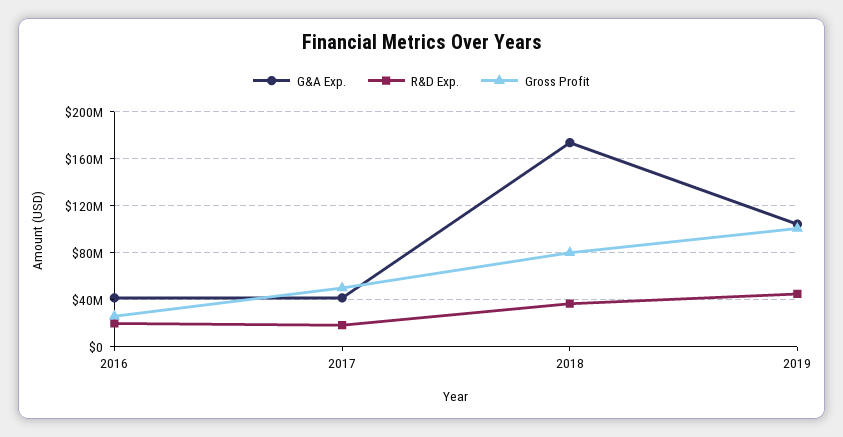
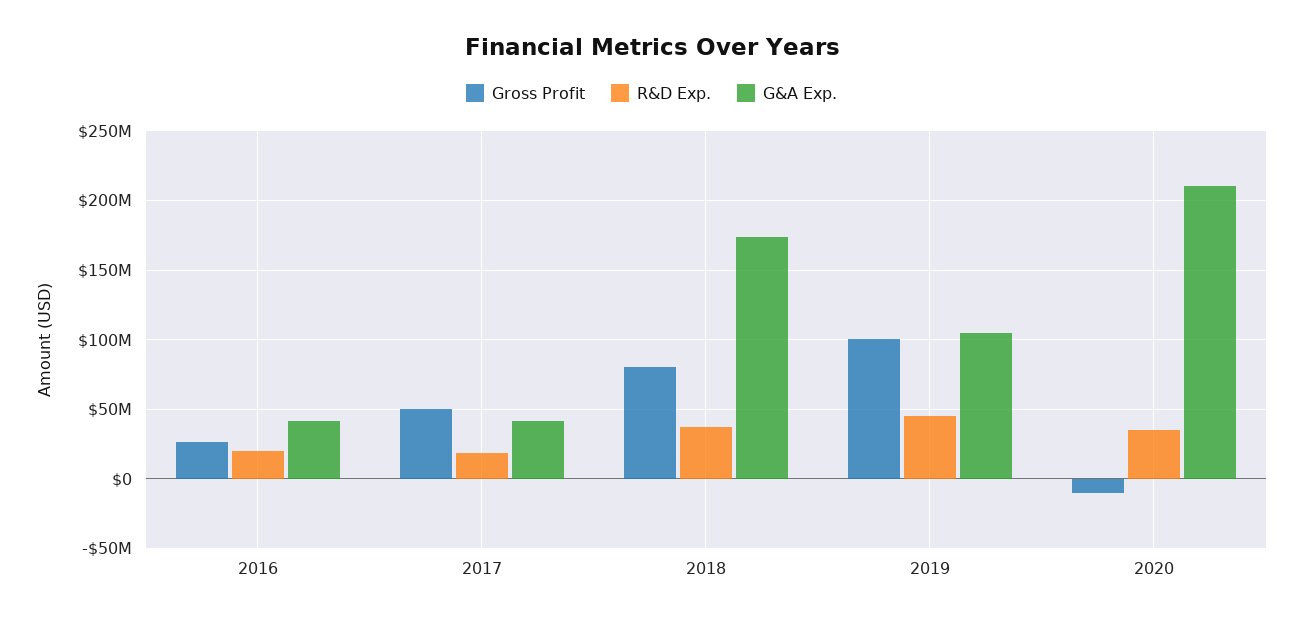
Gross Profit, 2020: none -> -10000000
R&D Exp., 2020: none -> 35000000
G&A Exp., 2020: none -> 210000000

